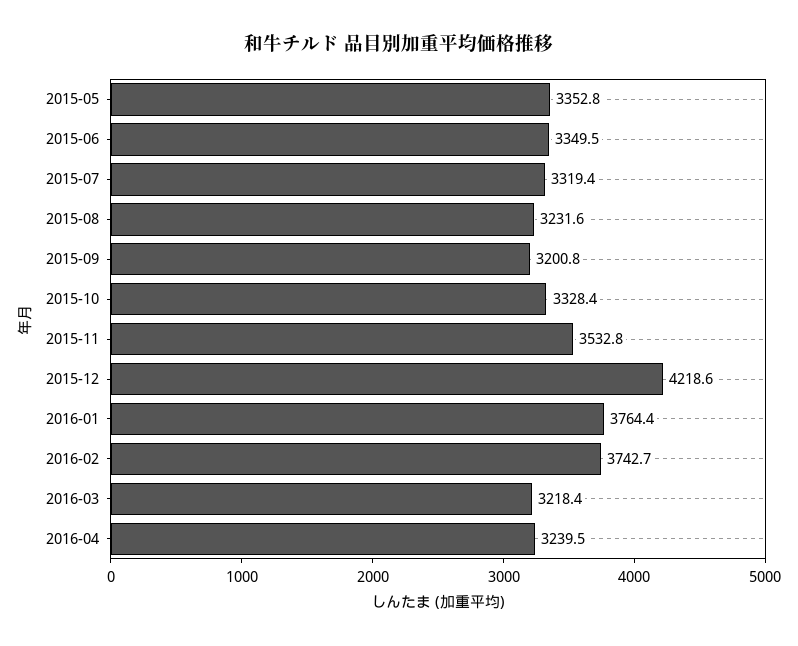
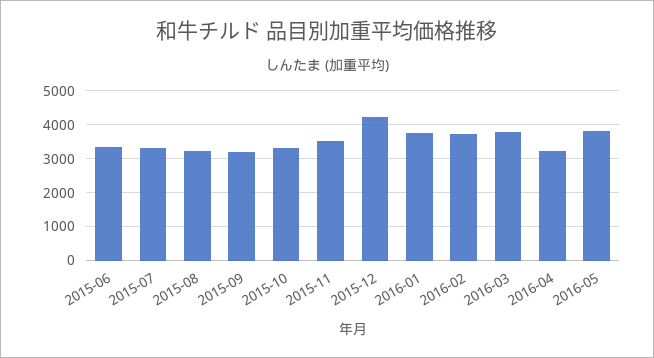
2015-05: 3352.8 -> none
2016-03: 3218.4 -> 3800
2016-05: none -> 3800

